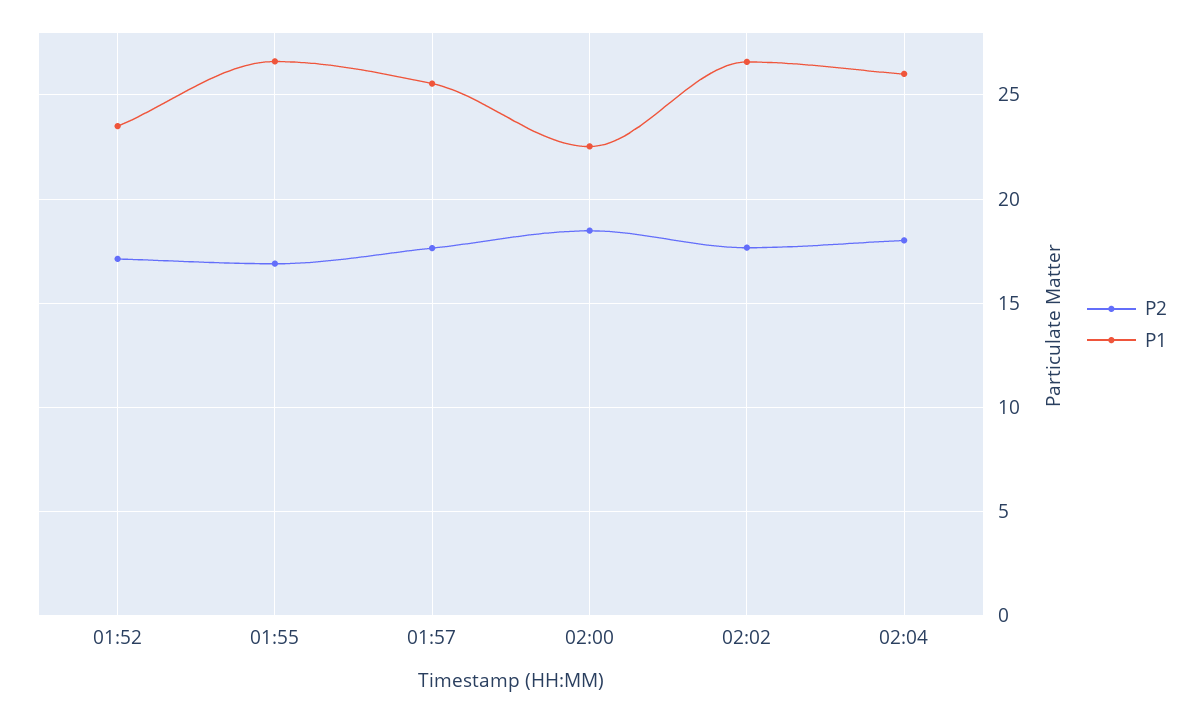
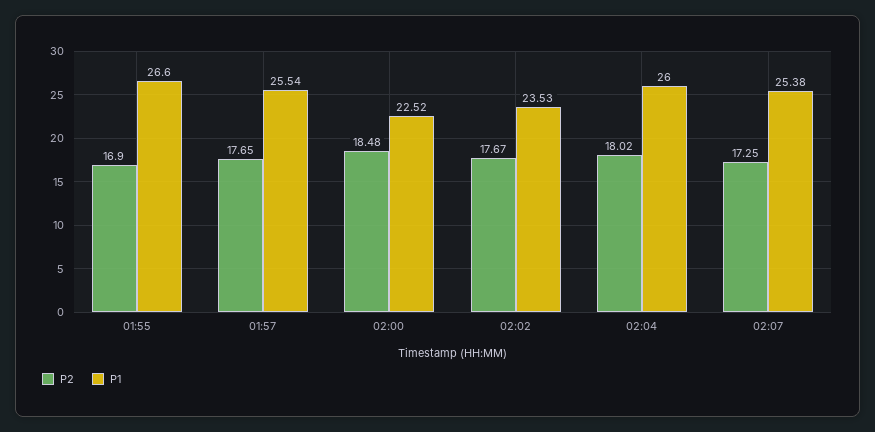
P2, 01:52: 17 -> none
P1, 01:52: 23.5 -> none
P1, 02:02: 26.5 -> 23.53
P2, 02:07: none -> 17.25
P1, 02:07: none -> 25.38

